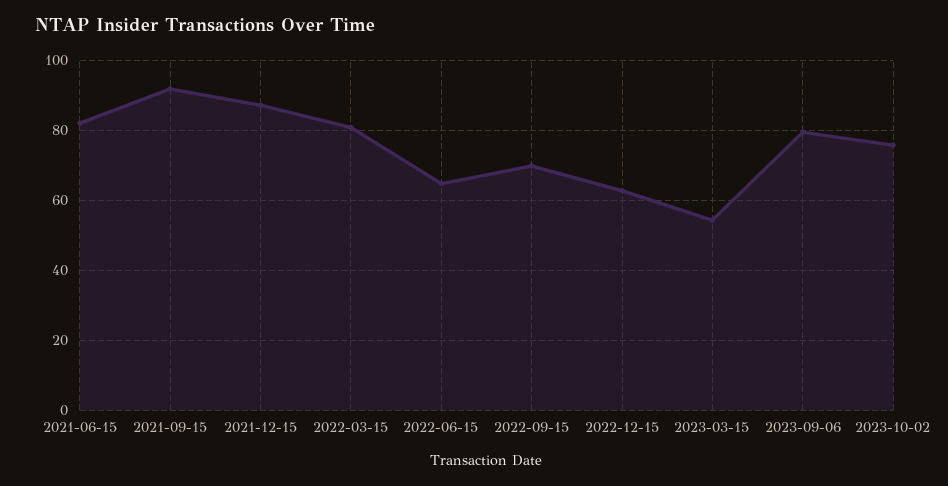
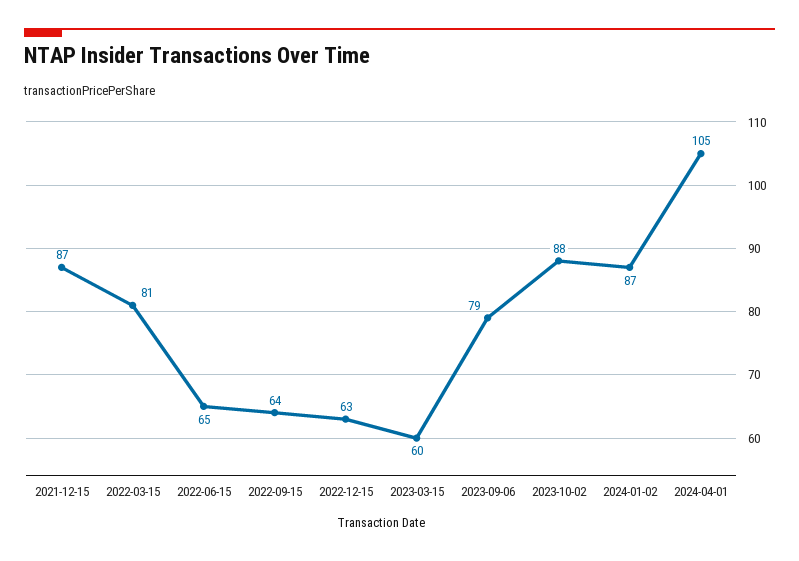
2021-06-15: 82 -> none
2021-09-15: 92 -> none
2022-09-15: 70 -> 64
2023-03-15: 54 -> 60
2023-10-02: 76 -> 88
2024-01-02: none -> 87
2024-04-01: none -> 105

